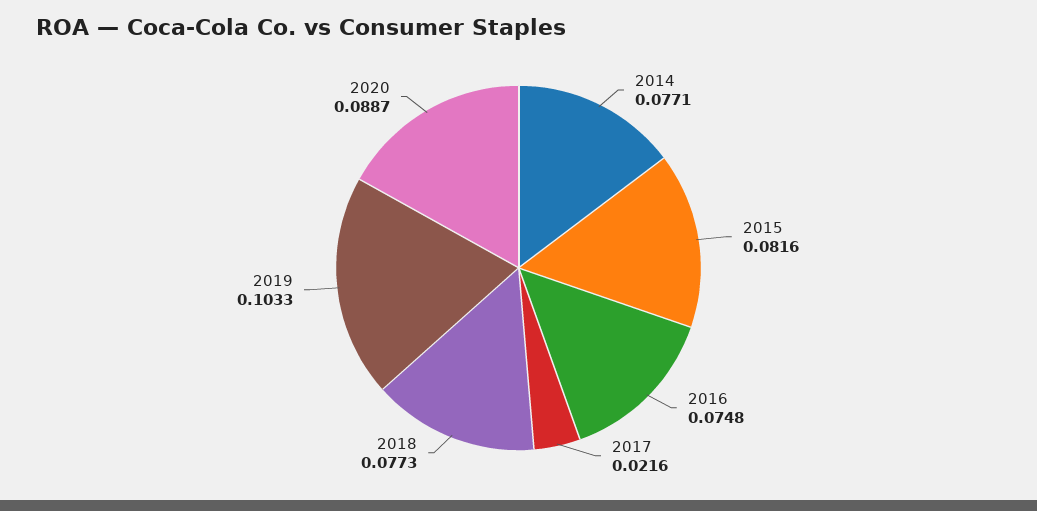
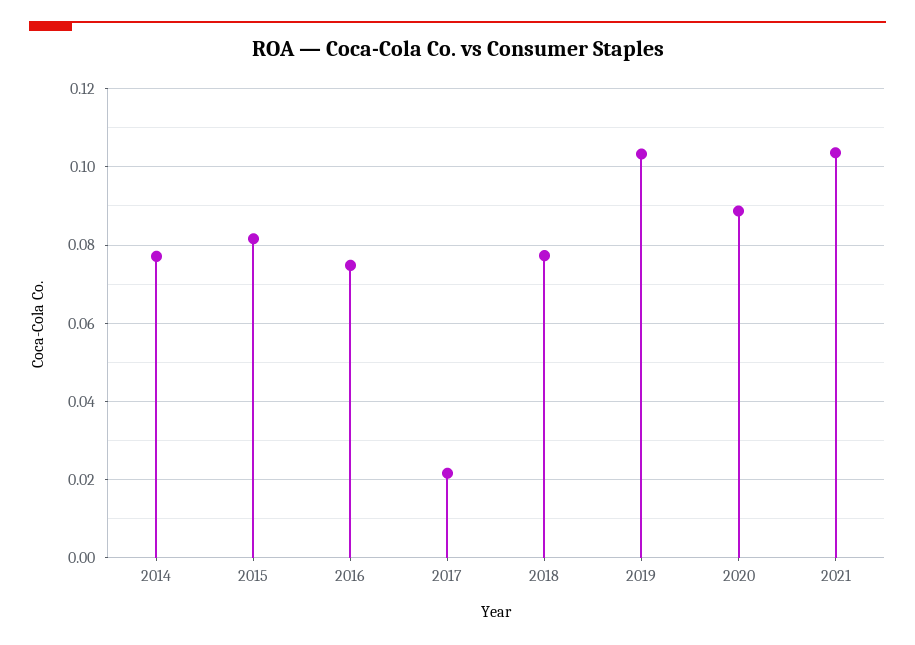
2021: none -> 0.104

